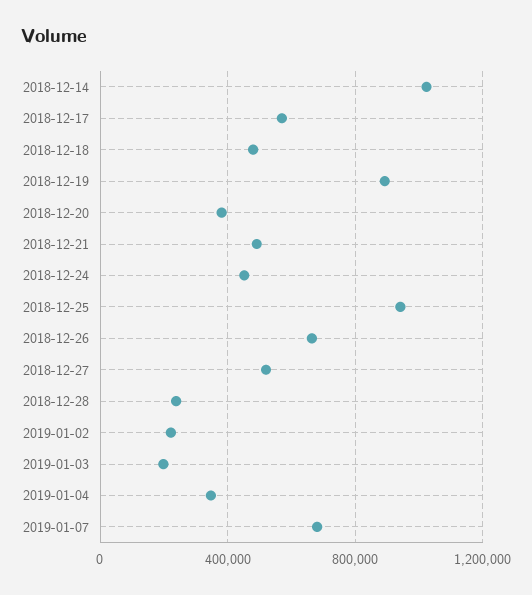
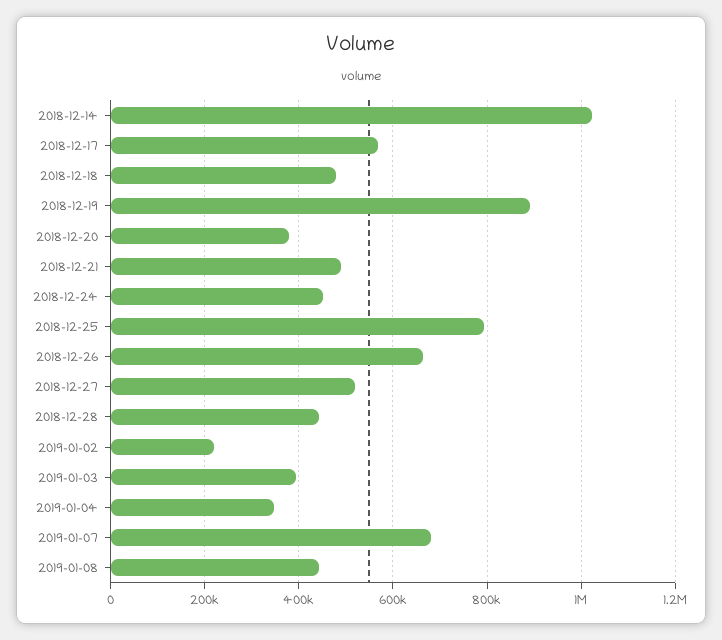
2018-12-25: 950000 -> 800000
2018-12-28: 250000 -> 440000
2019-01-03: 200000 -> 400000
2019-01-08: none -> 440000

